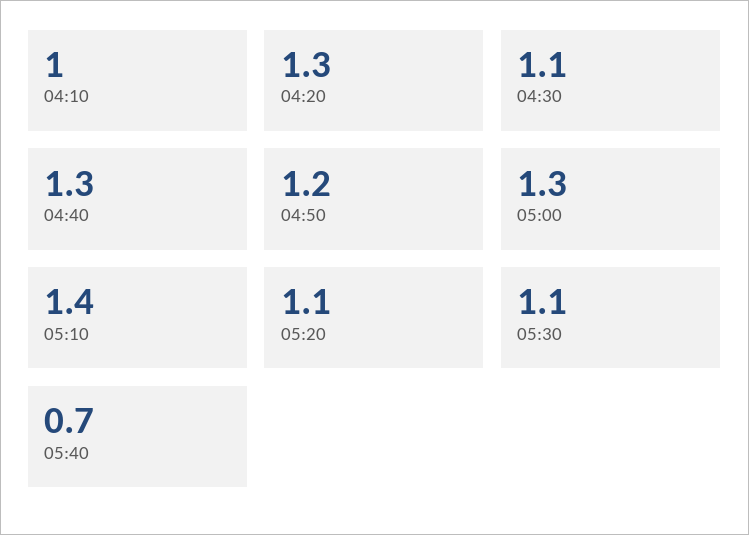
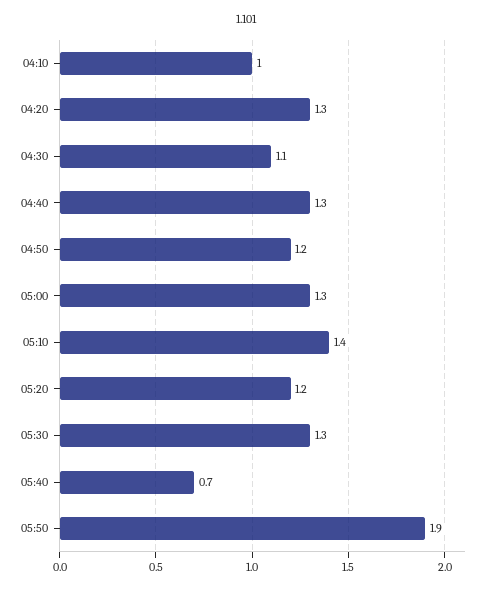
05:20: 1.1 -> 1.2
05:30: 1.1 -> 1.3
05:50: none -> 1.9

